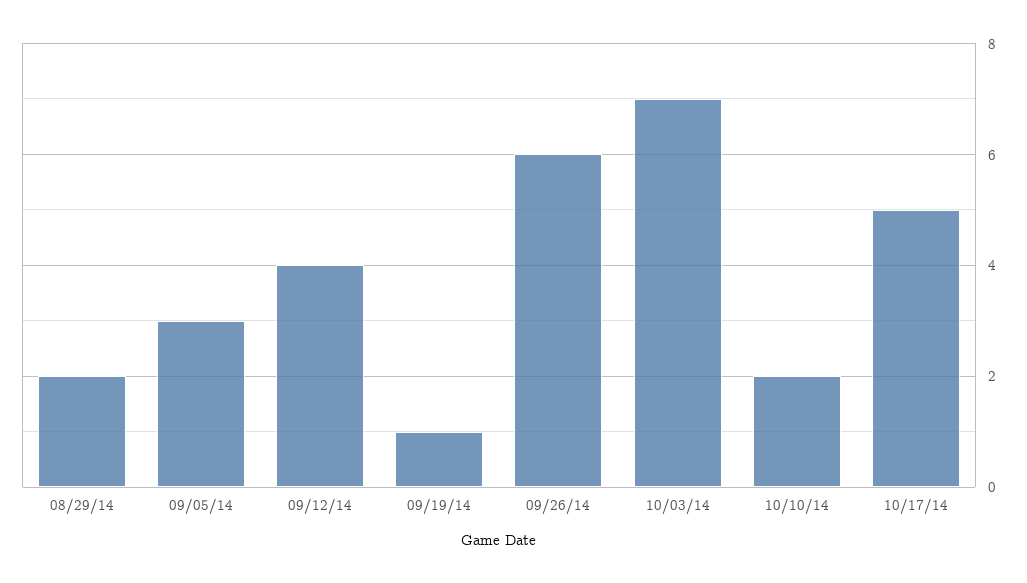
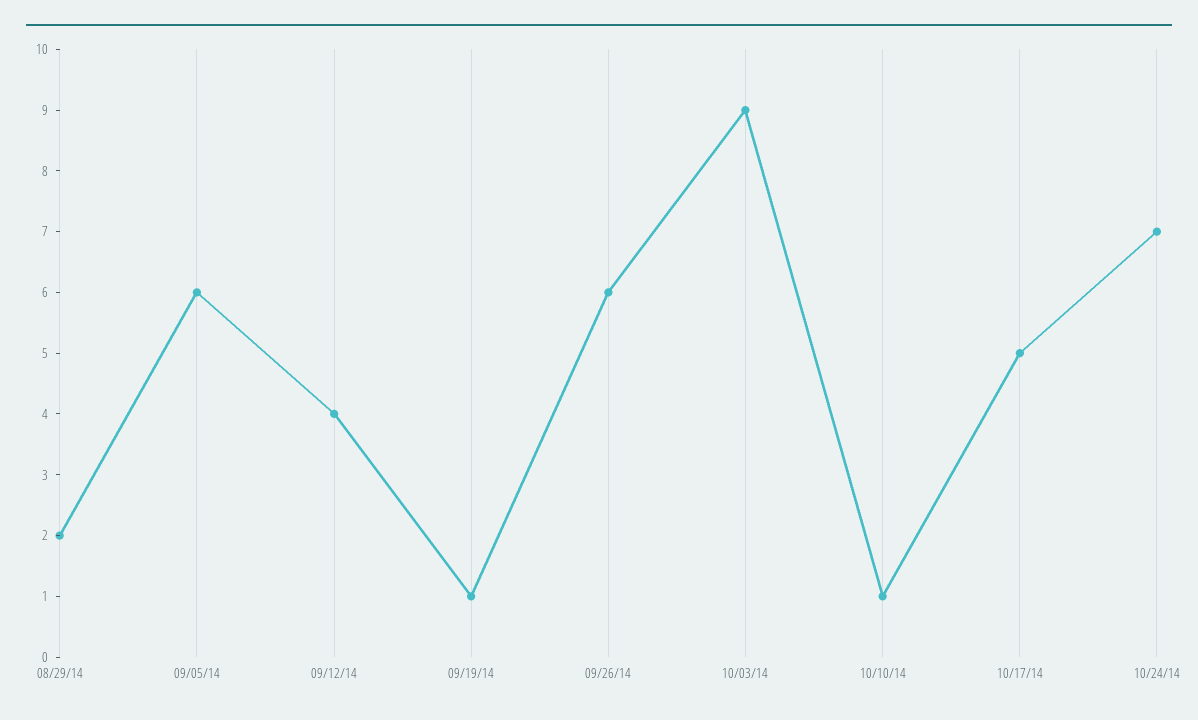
09/05/14: 3 -> 6
10/03/14: 7 -> 9
10/10/14: 2 -> 1
10/24/14: none -> 7

